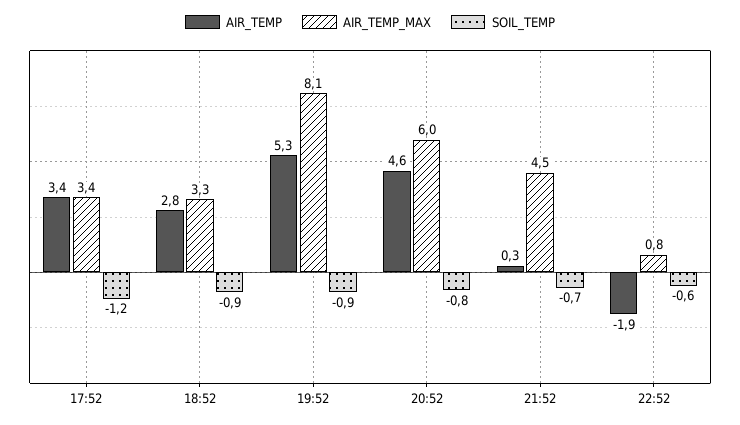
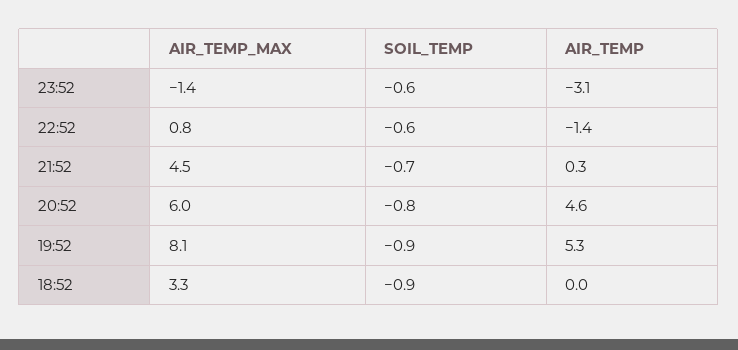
AIR_TEMP, 17:52: 3.4 -> none
AIR_TEMP_MAX, 17:52: 3.4 -> none
SOIL_TEMP, 17:52: -1.2 -> none
AIR_TEMP, 18:52: 2.8 -> 0
AIR_TEMP, 22:52: -1.9 -> -1.4
AIR_TEMP_MAX, 23:52: none -> -1.4
SOIL_TEMP, 23:52: none -> -0.6
AIR_TEMP, 23:52: none -> -3.1

